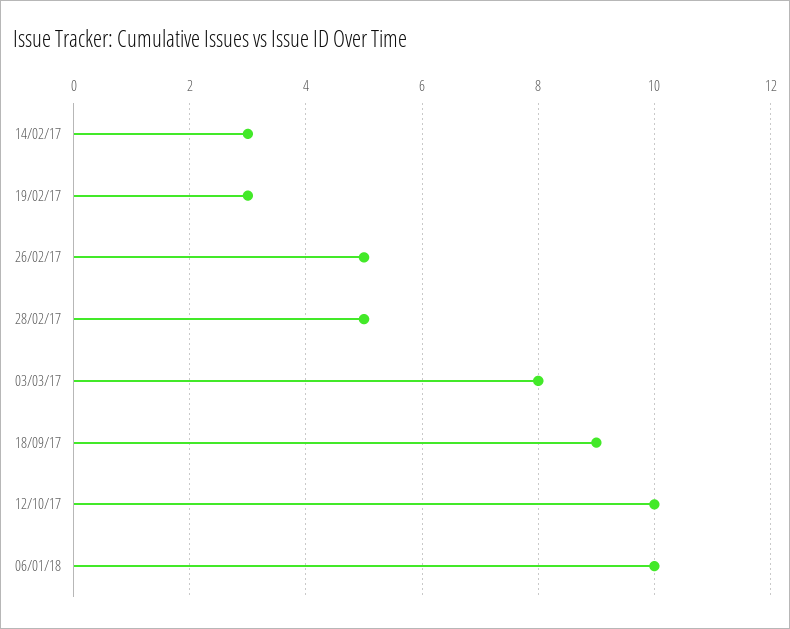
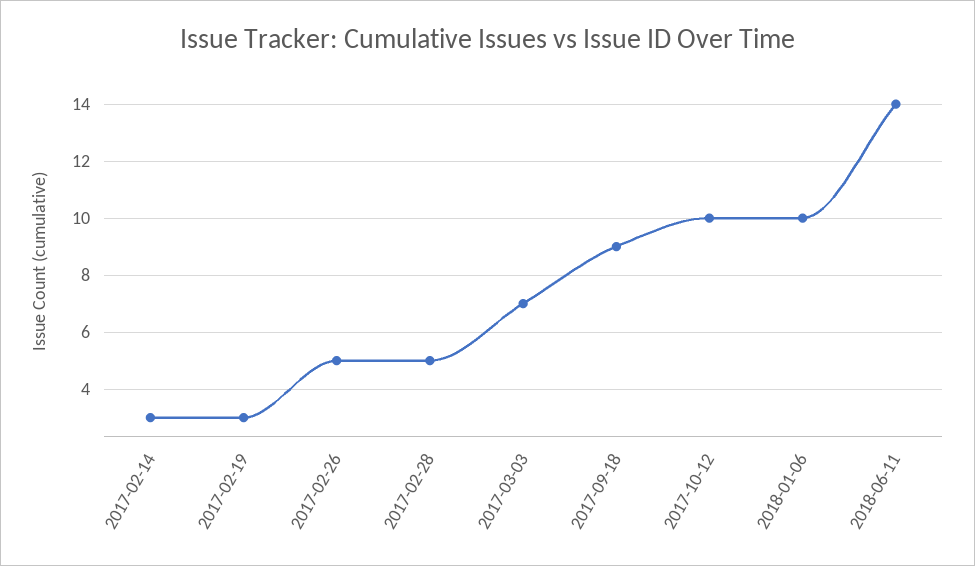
03/03/17: 8 -> 7
2018-06-11: none -> 14

